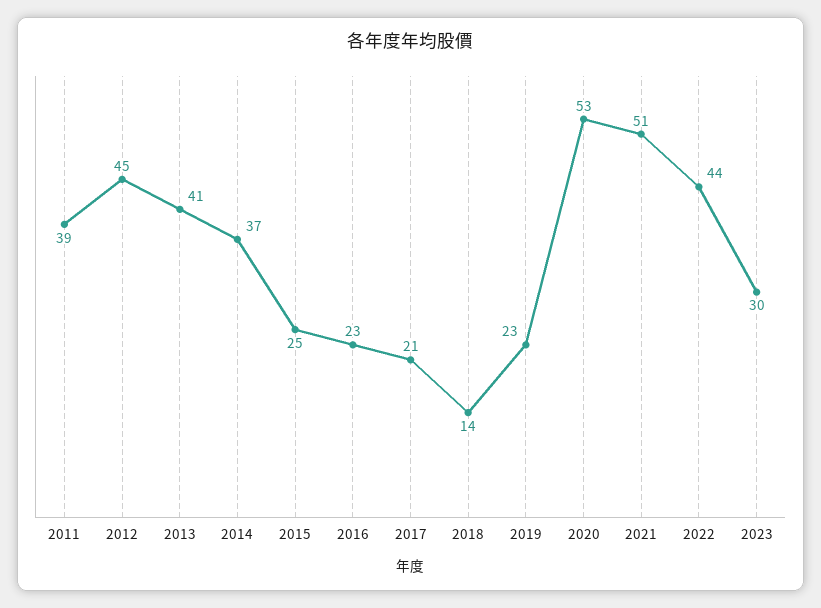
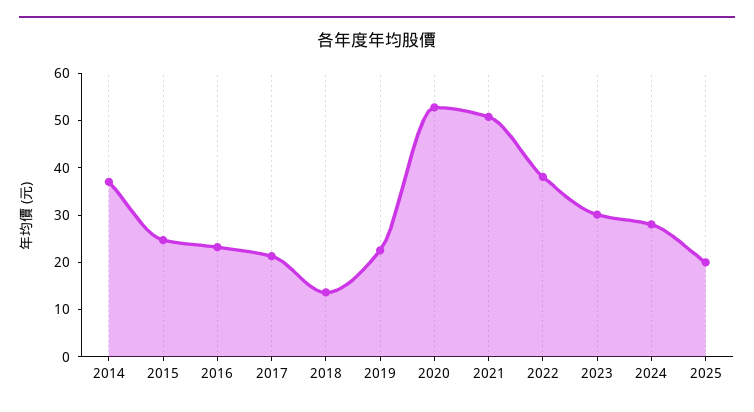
2011: 39 -> none
2012: 45 -> none
2013: 41 -> none
2022: 44 -> 38
2024: none -> 28
2025: none -> 20

